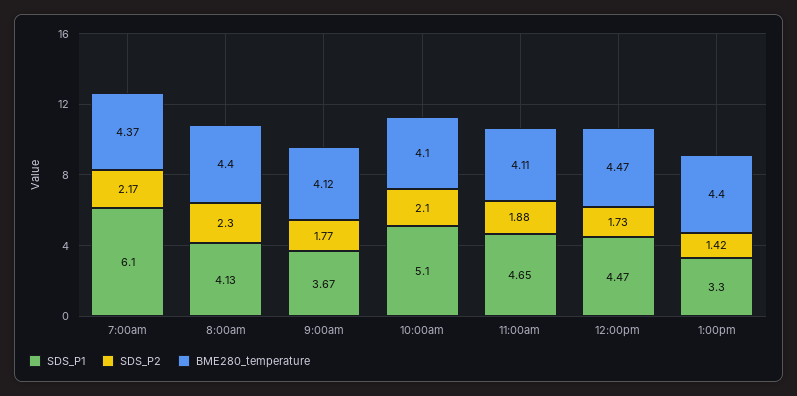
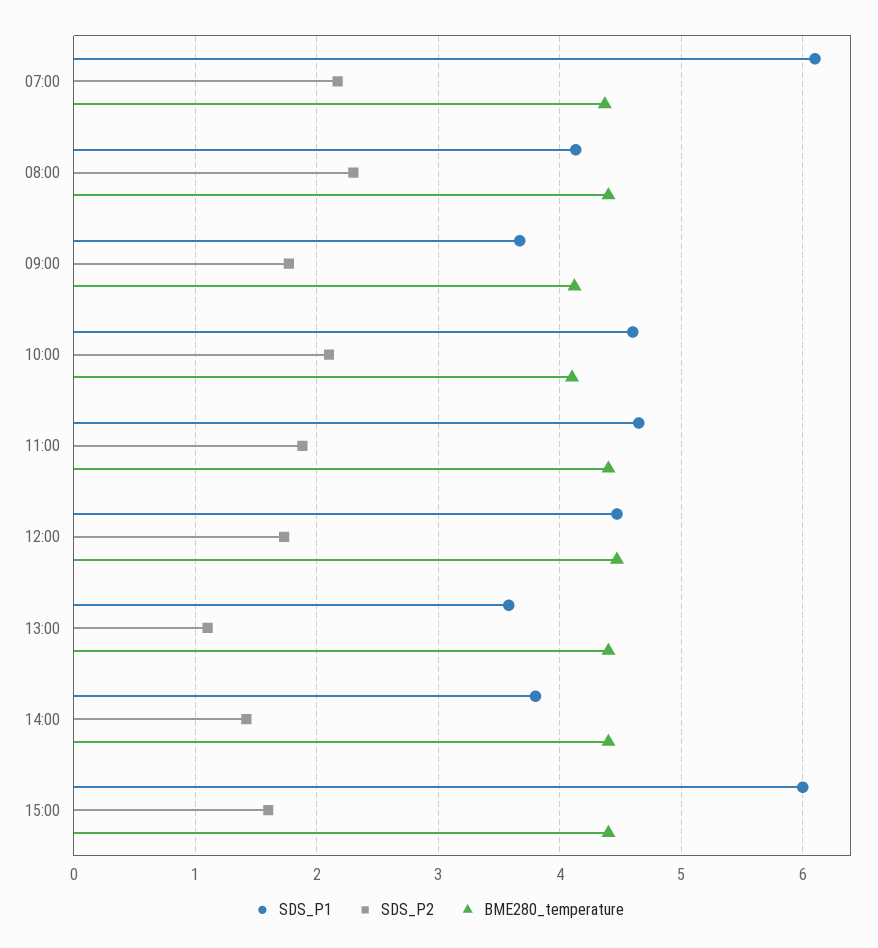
SDS_P1, 10:00am: 5.1 -> 4.6
BME280_temperature, 11:00am: 4.11 -> 4.4
SDS_P1, 1:00pm: 3.3 -> 3.6
SDS_P2, 1:00pm: 1.42 -> 1.1
SDS_P1, 14:00: none -> 3.8
SDS_P2, 14:00: none -> 1.4
BME280_temperature, 14:00: none -> 4.4
SDS_P1, 15:00: none -> 6
SDS_P2, 15:00: none -> 1.6
BME280_temperature, 15:00: none -> 4.4

